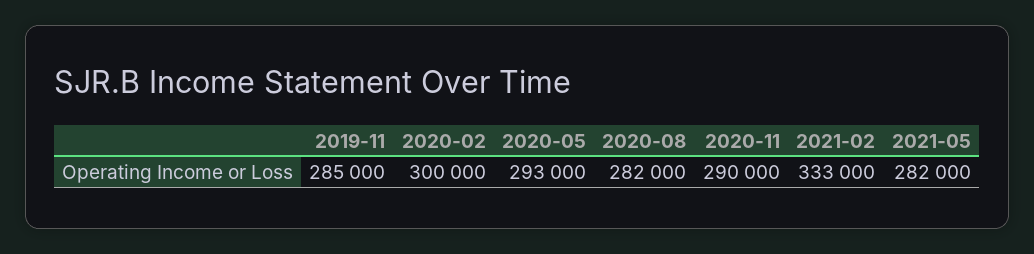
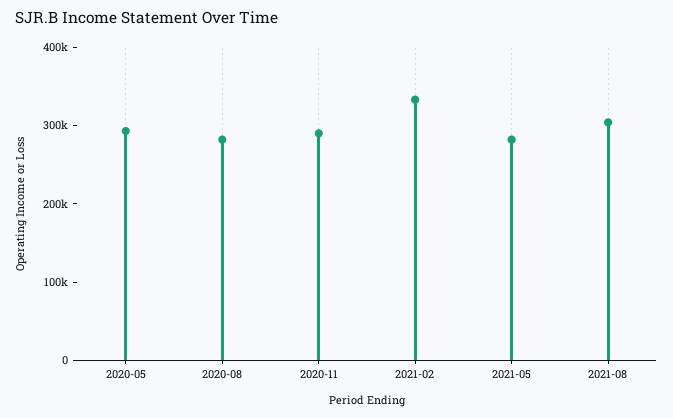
2019-11: 285000 -> none
2020-02: 300000 -> none
2021-08: none -> 300000

